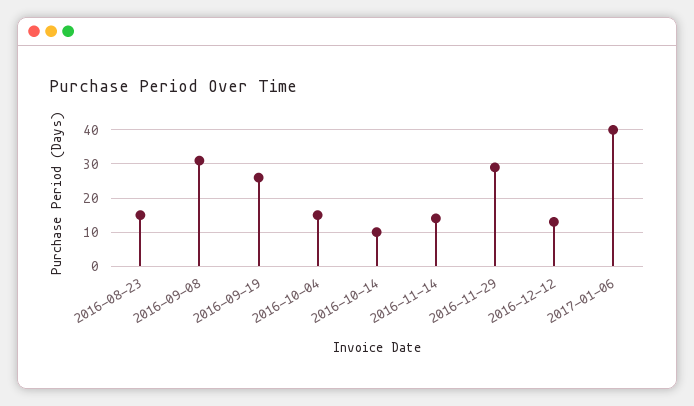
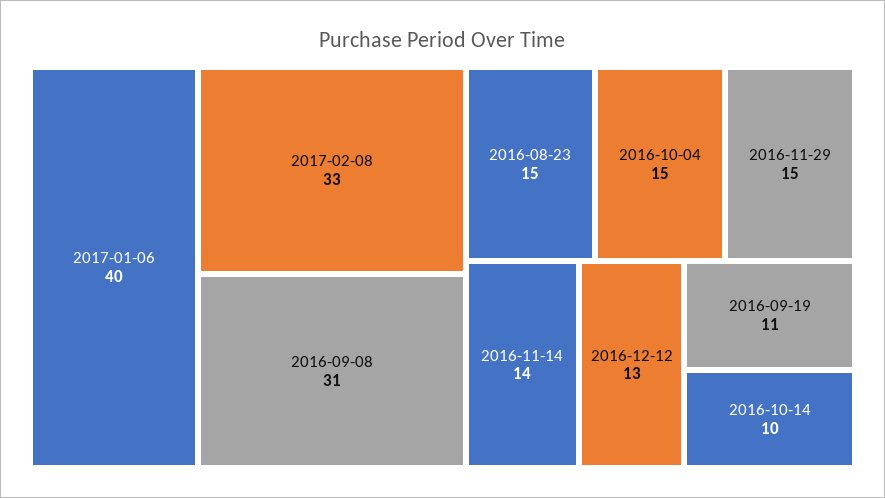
2016-09-19: 25 -> 11
2016-11-29: 30 -> 15
2017-02-08: none -> 33

